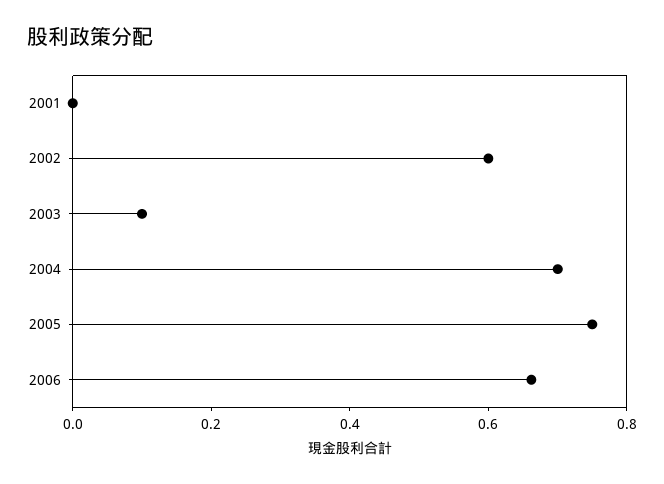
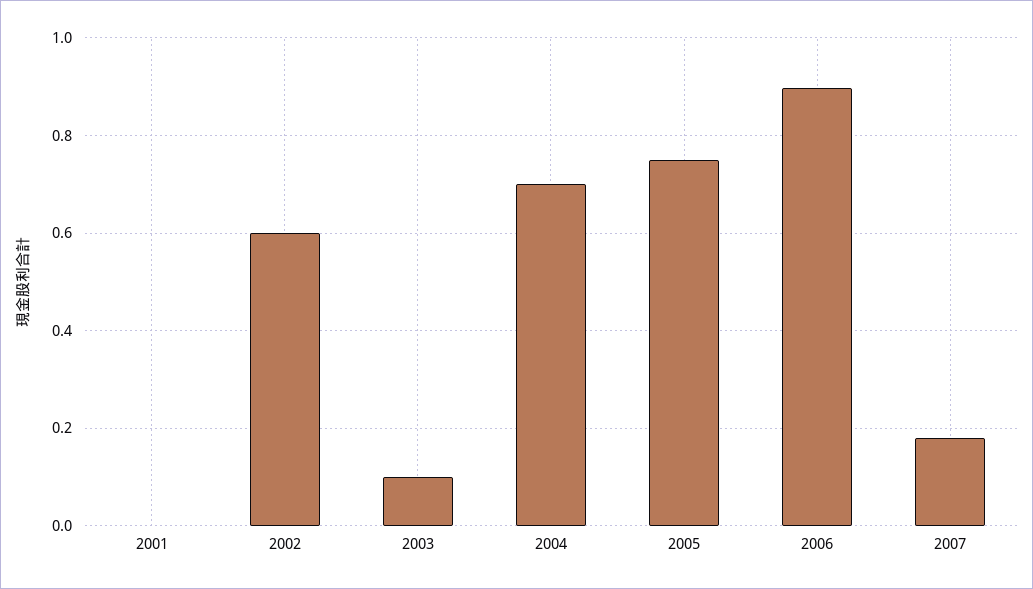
2006: 0.65 -> 0.9
2007: none -> 0.18

